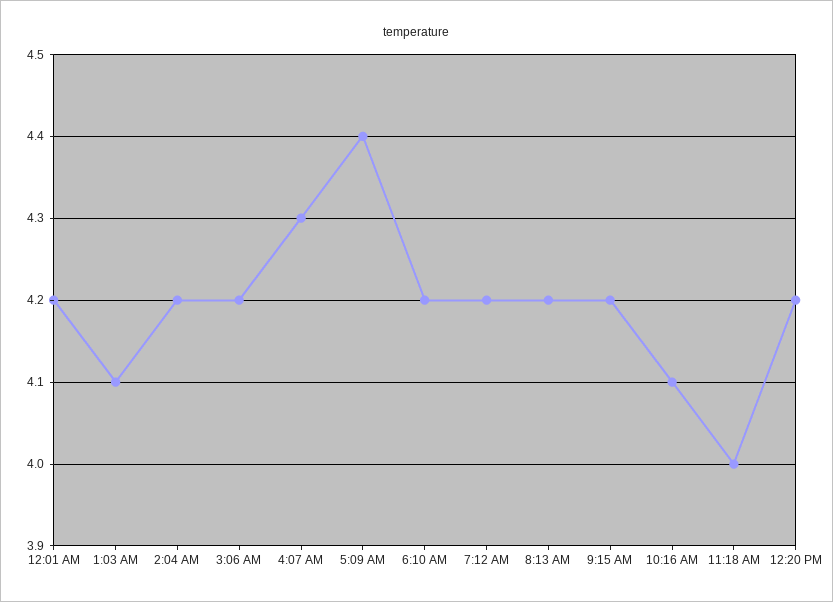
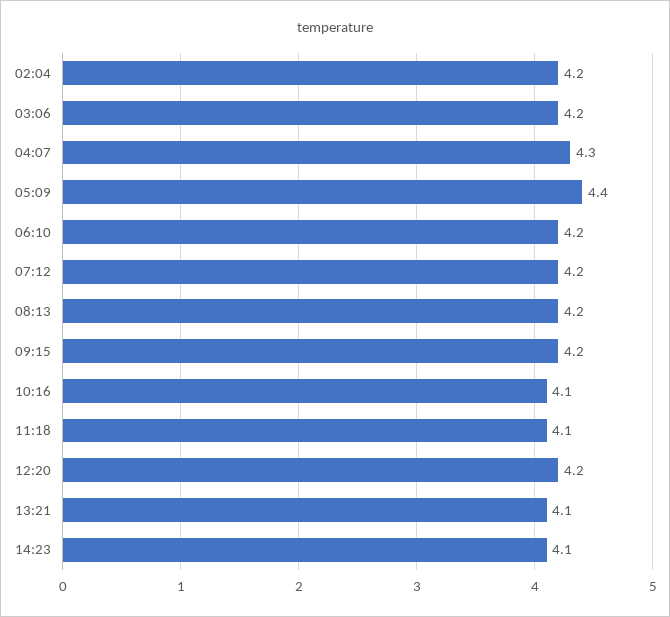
12:01 AM: 4.2 -> none
1:03 AM: 4.1 -> none
11:18 AM: 4 -> 4.1
13:21: none -> 4.1
14:23: none -> 4.1

